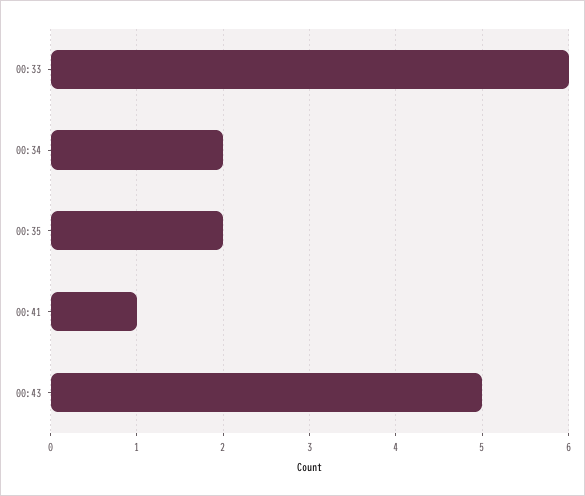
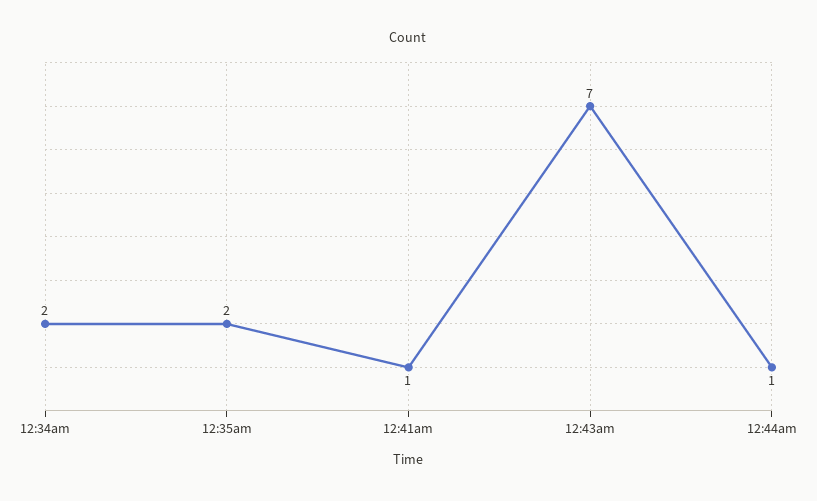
00:33: 6 -> none
00:43: 5 -> 7
12:44am: none -> 1

